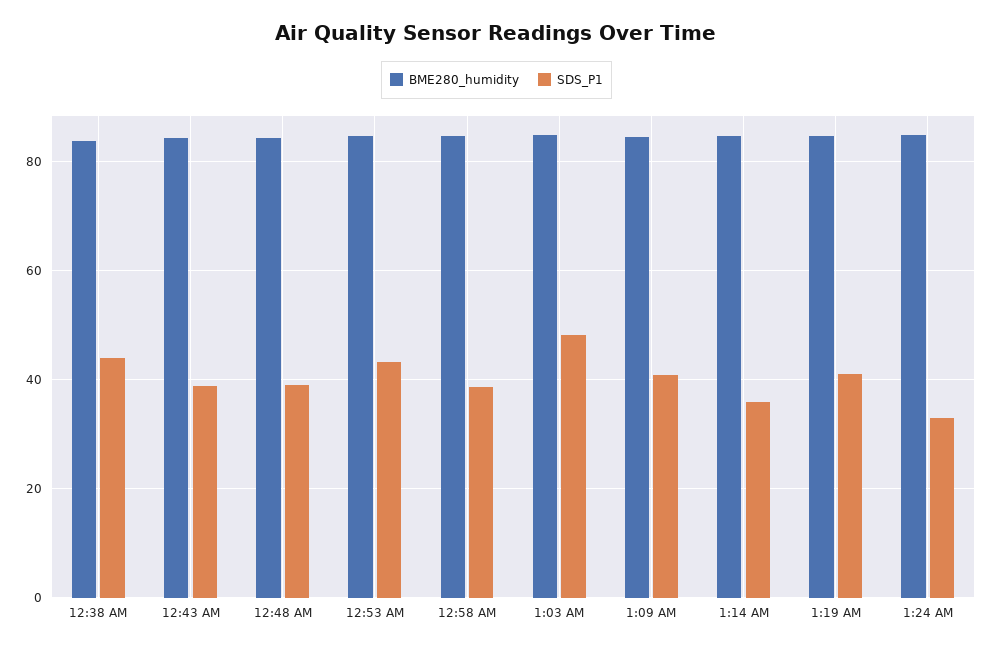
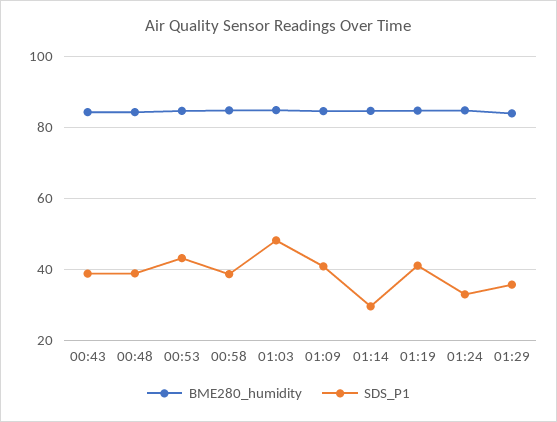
BME280_humidity, 12:38 AM: 84 -> none
SDS_P1, 12:38 AM: 44 -> none
SDS_P1, 1:14 AM: 36 -> 30
BME280_humidity, 01:29: none -> 84
SDS_P1, 01:29: none -> 36

